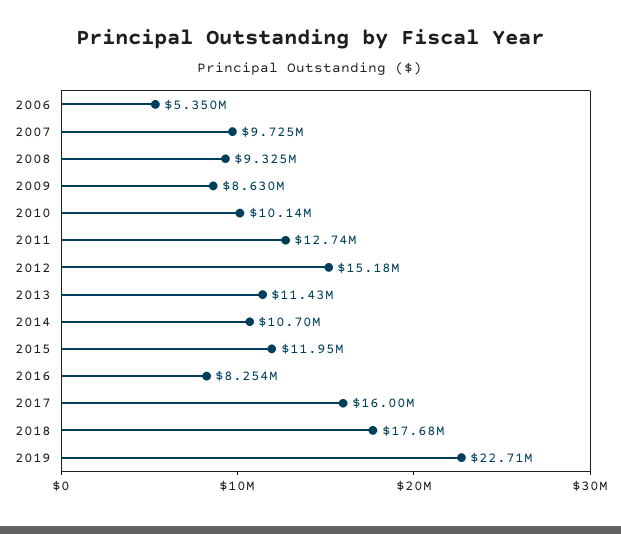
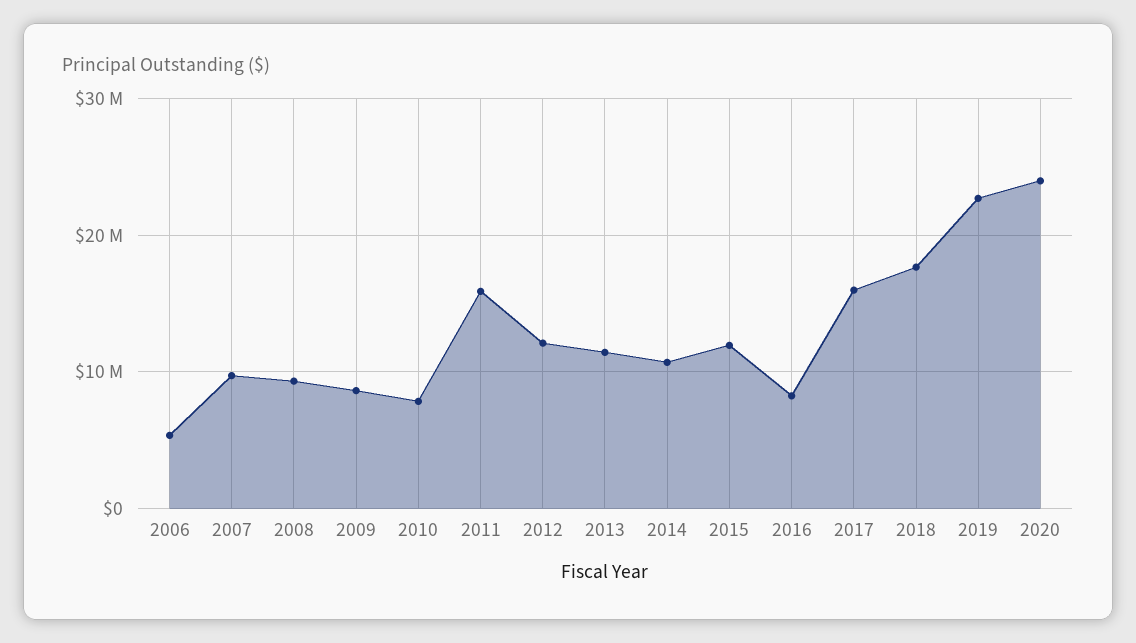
2010: 10140000 -> 8000000
2011: 12740000 -> 16000000
2012: 15180000 -> 12000000
2020: none -> 24000000

